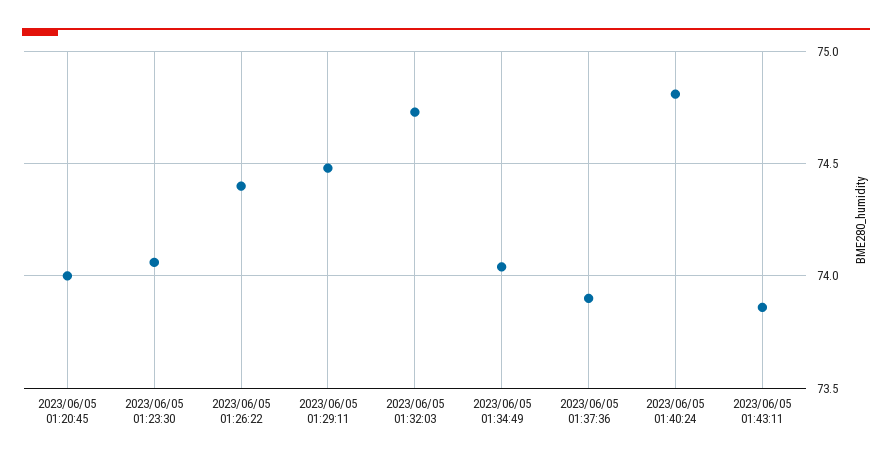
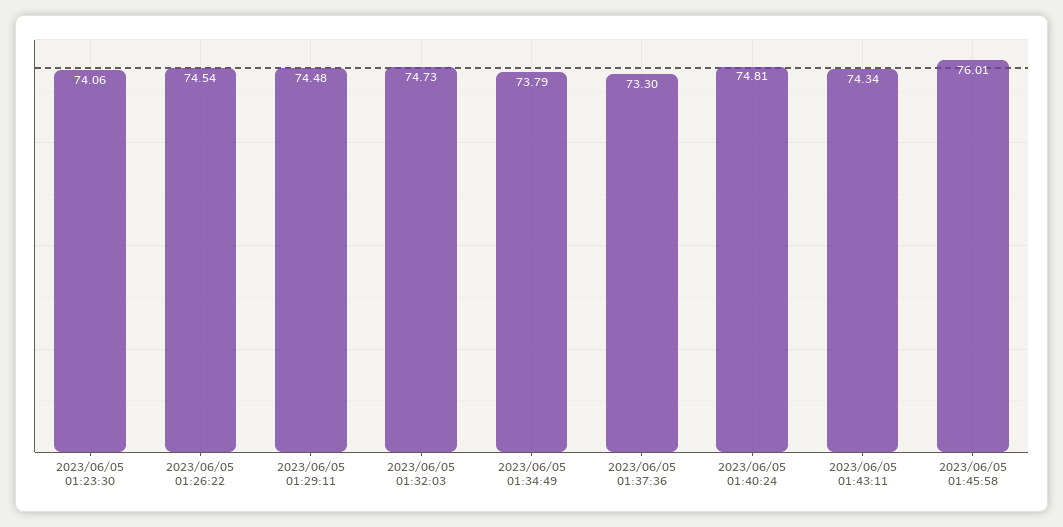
2023/06/05 01:20:45: 74 -> none
2023/06/05 01:26:22: 74.4 -> 74.54
2023/06/05 01:34:49: 74.05 -> 73.79
2023/06/05 01:37:36: 73.9 -> 73.3
2023/06/05 01:43:11: 73.85 -> 74.34
2023/06/05 01:45:58: none -> 76.01

